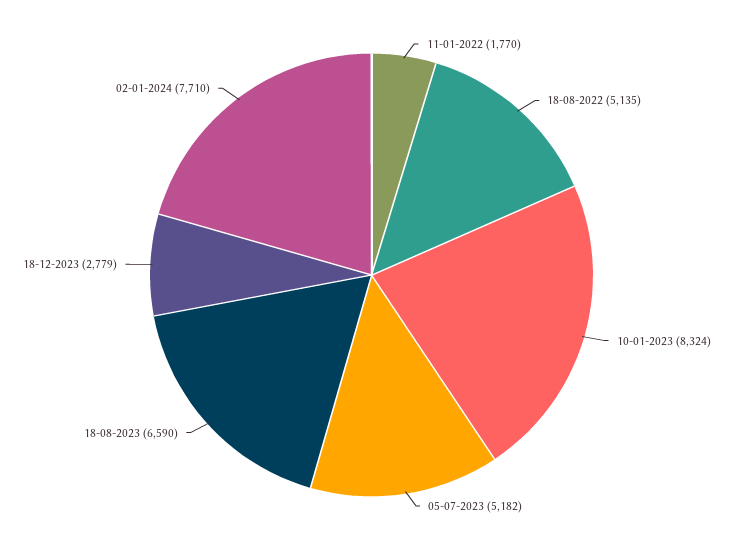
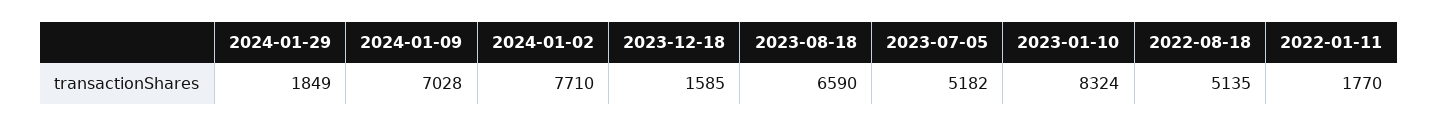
18-12-2023: 2779 -> 1585
2024-01-29: none -> 1849
2024-01-09: none -> 7028

